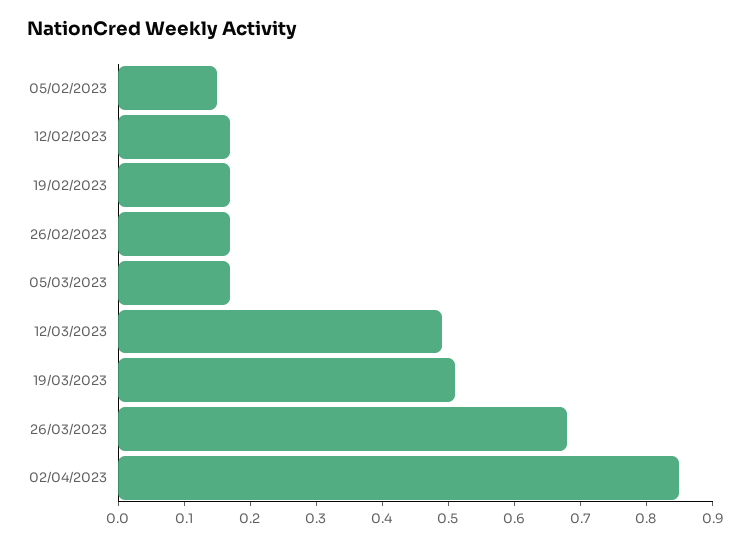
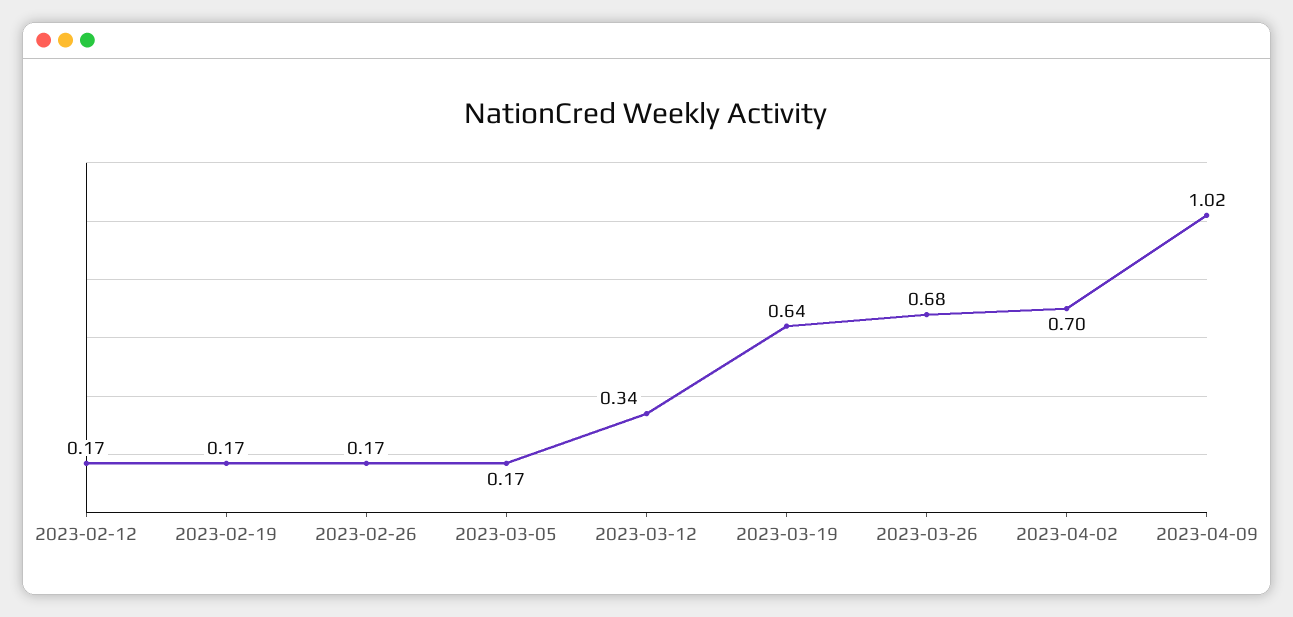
05/02/2023: 0.15 -> none
12/03/2023: 0.5 -> 0.34
19/03/2023: 0.5 -> 0.64
02/04/2023: 0.85 -> 0.7
2023-04-09: none -> 1.02

